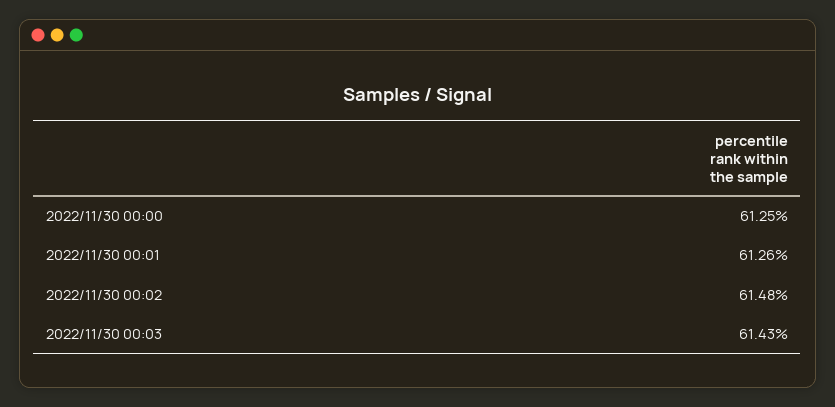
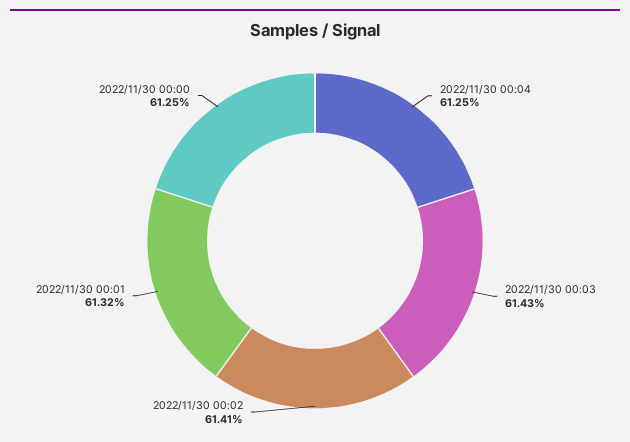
2022/11/30 00:01: 61.26 -> 61.32
2022/11/30 00:02: 61.48 -> 61.41
2022/11/30 00:04: none -> 61.25

